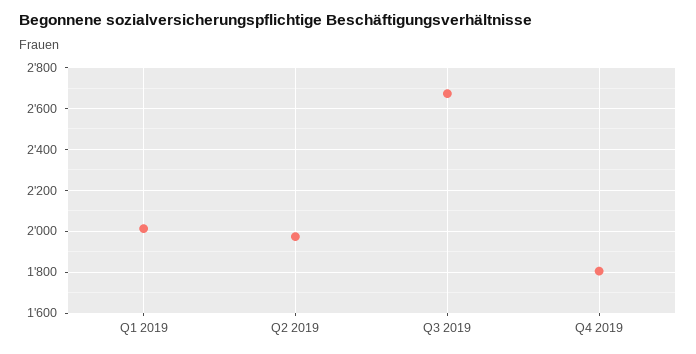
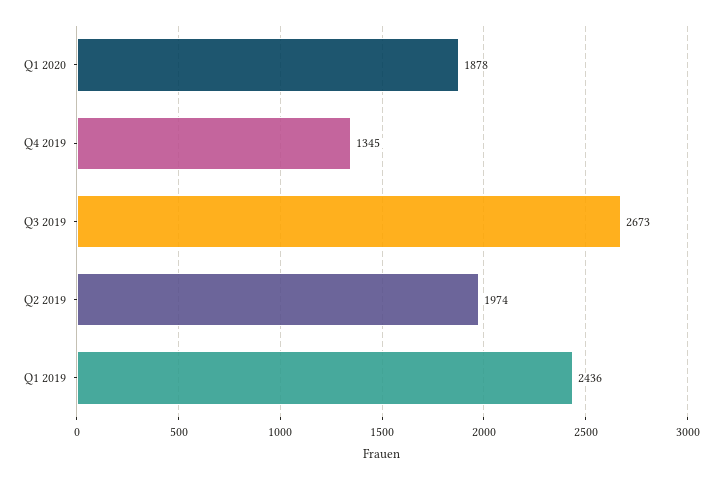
Q1 2019: 2000 -> 2436
Q4 2019: 1800 -> 1345
Q1 2020: none -> 1878

